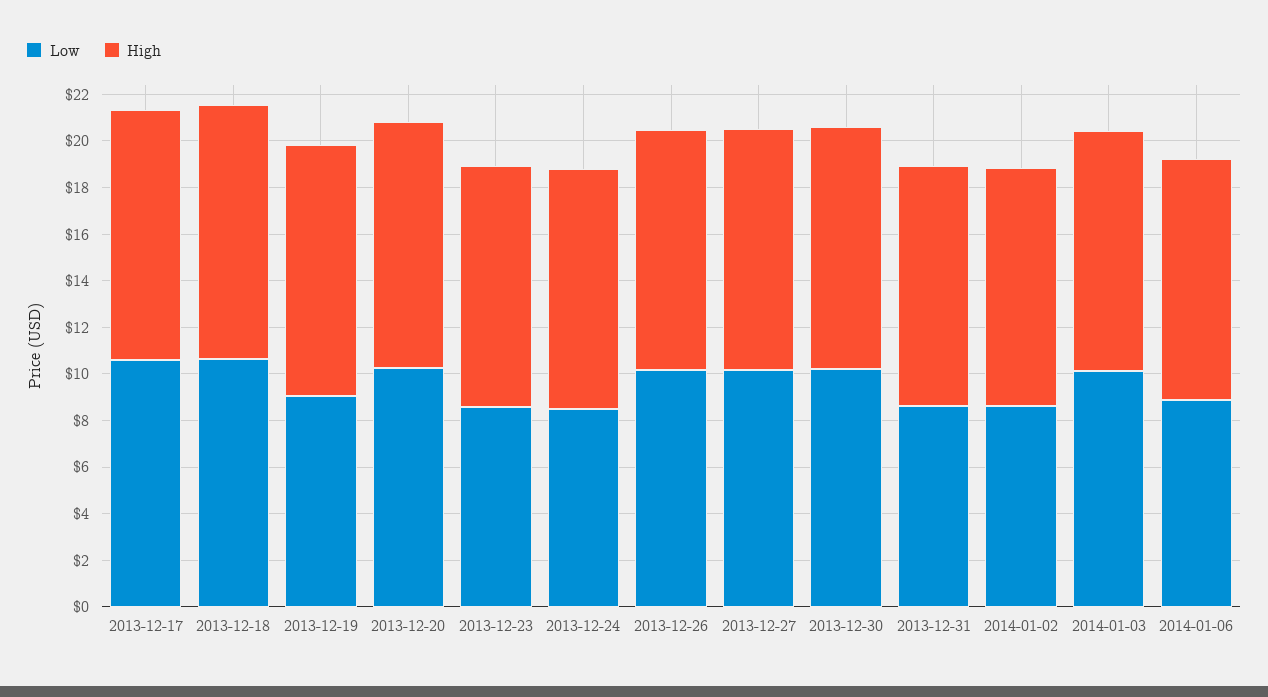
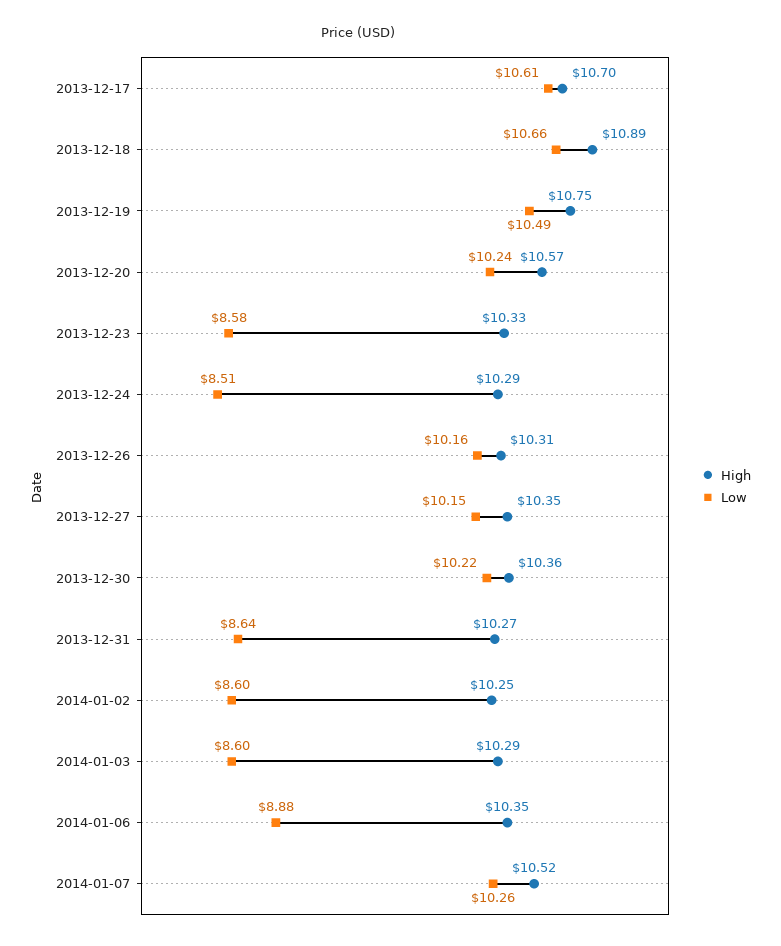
Low, 2013-12-19: 9 -> 10.49
Low, 2014-01-03: 10 -> 8.6
High, 2014-01-07: none -> 10.52
Low, 2014-01-07: none -> 10.26

